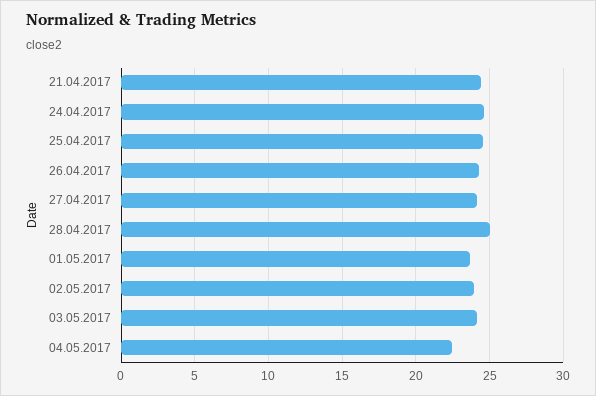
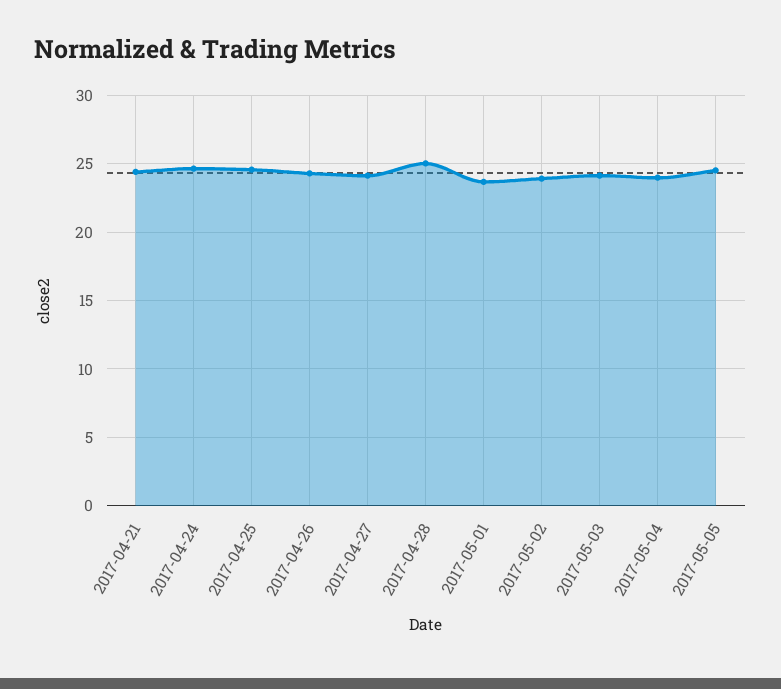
04.05.2017: 22.5 -> 24
2017-05-05: none -> 24.5

